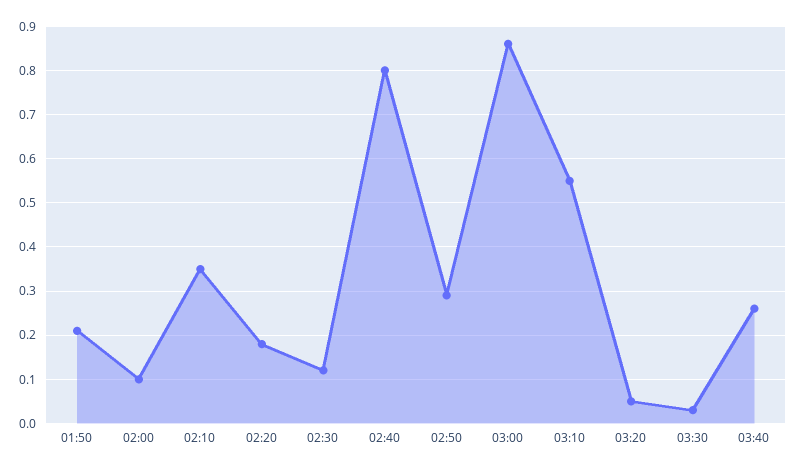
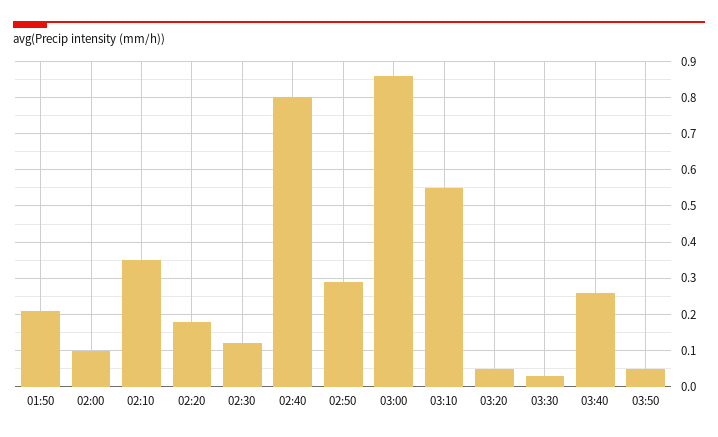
03:50: none -> 0.05

